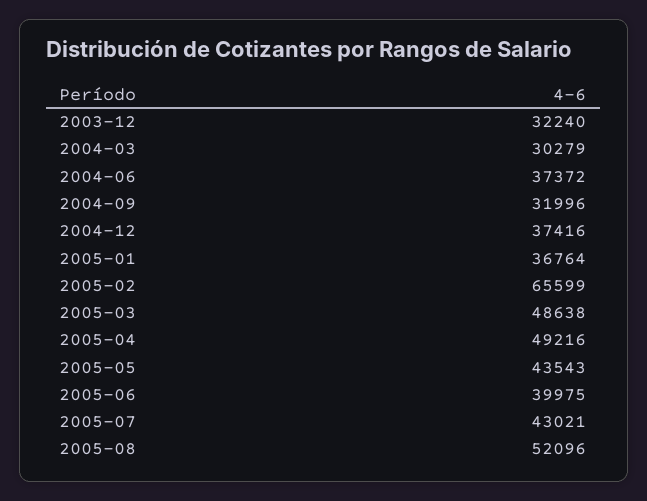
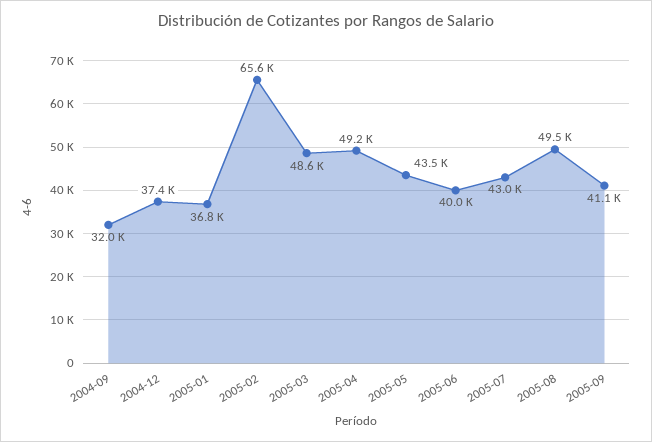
2003-12: 32240 -> none
2004-03: 30279 -> none
2004-06: 37372 -> none
2005-08: 52096 -> 49500
2005-09: none -> 41100

